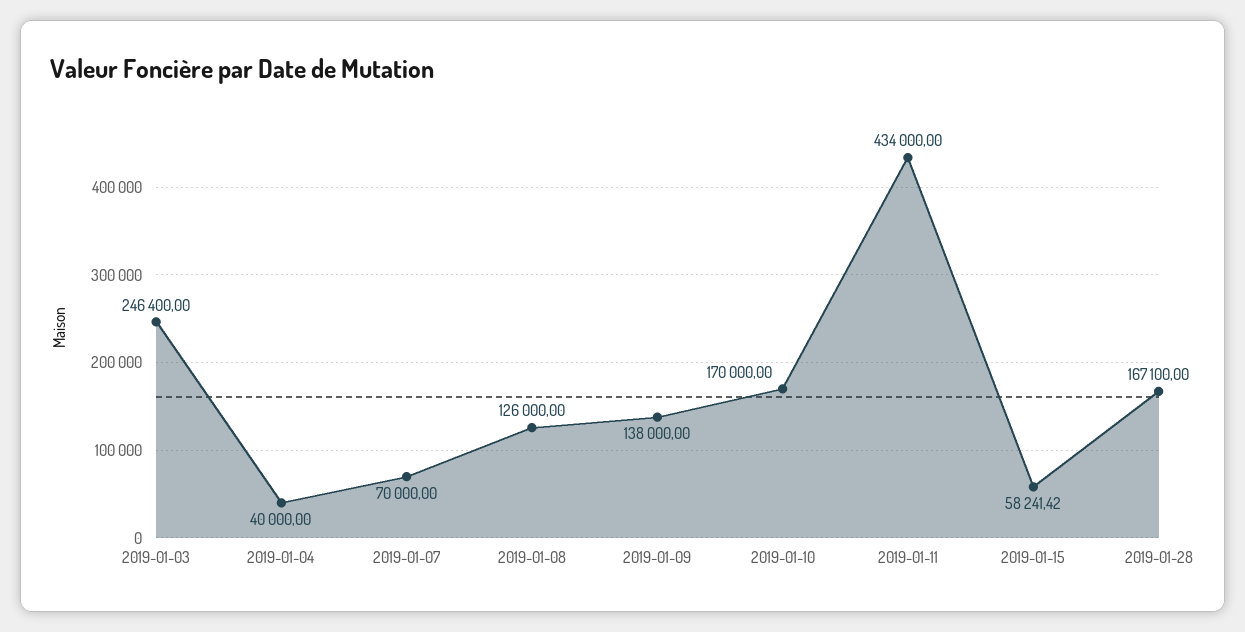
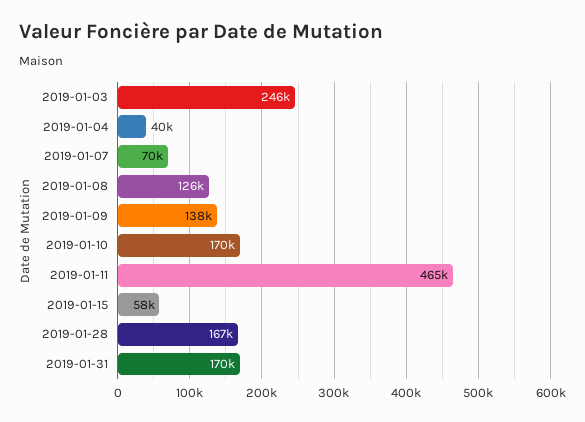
2019-01-11: 434000 -> 465000
2019-01-31: none -> 170000

